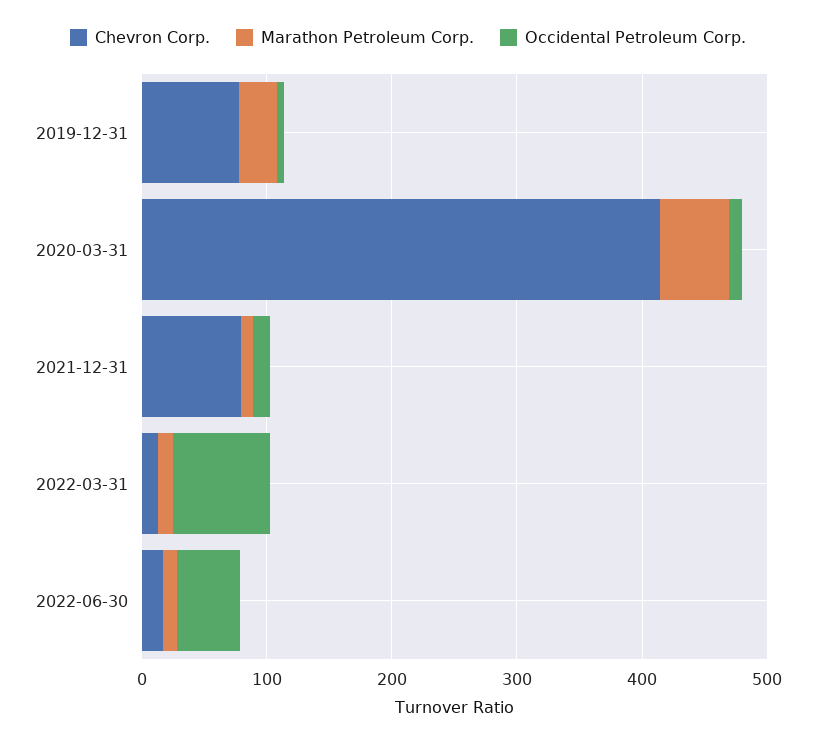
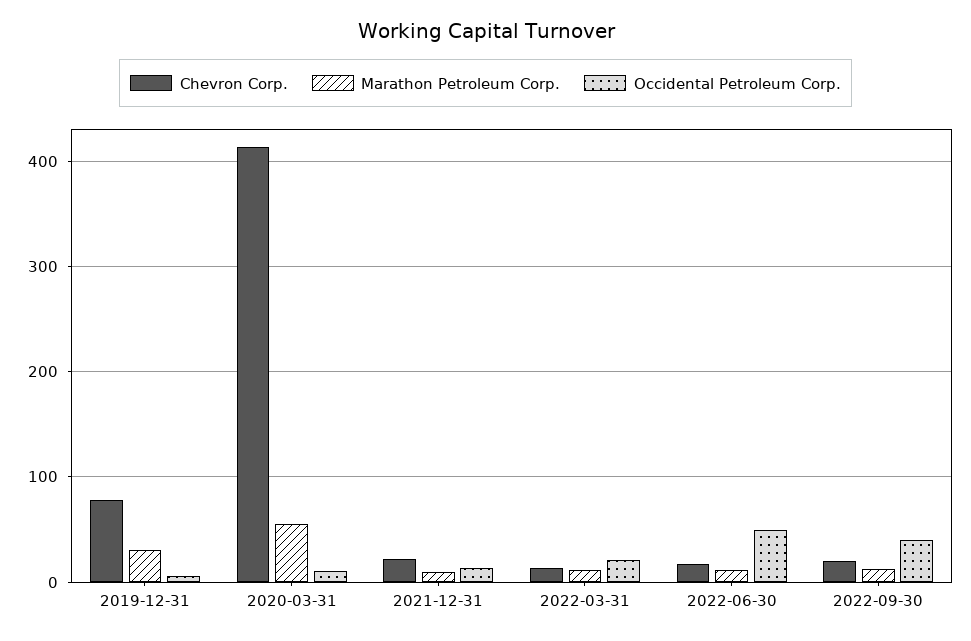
Chevron Corp., 2021-12-31: 80 -> 20
Occidental Petroleum Corp., 2022-03-31: 80 -> 20
Chevron Corp., 2022-09-30: none -> 20
Marathon Petroleum Corp., 2022-09-30: none -> 10
Occidental Petroleum Corp., 2022-09-30: none -> 40

